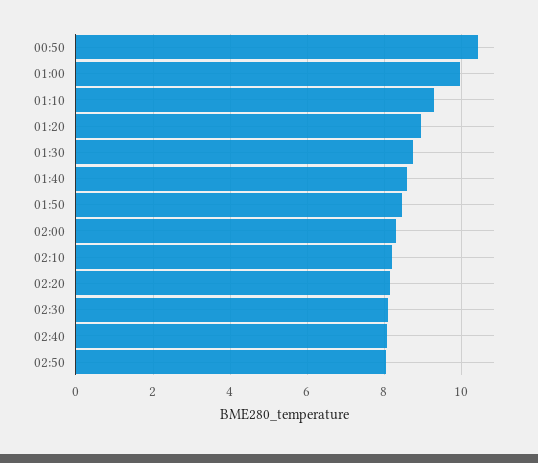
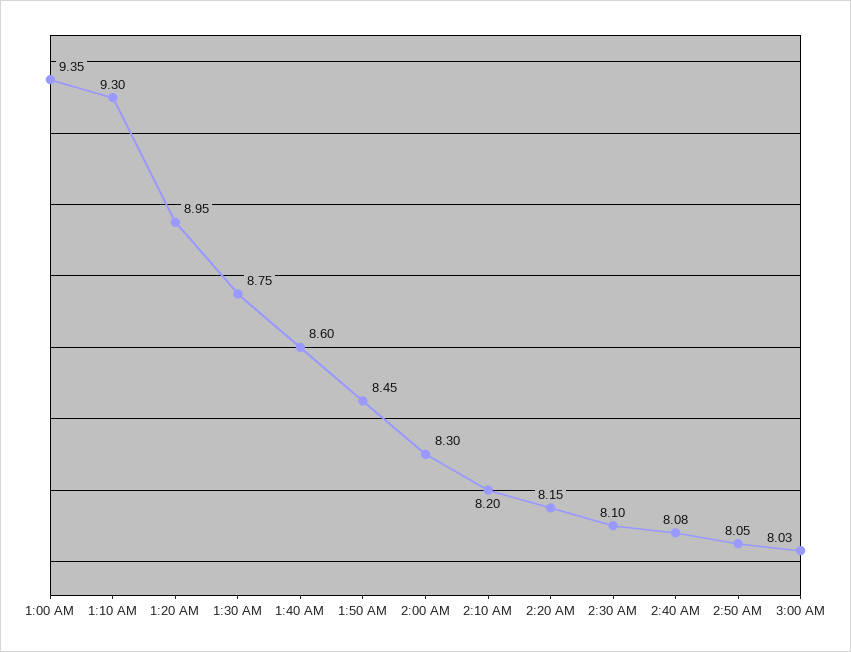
00:50: 10.4 -> none
01:00: 10 -> 9.35
3:00 AM: none -> 8.03

